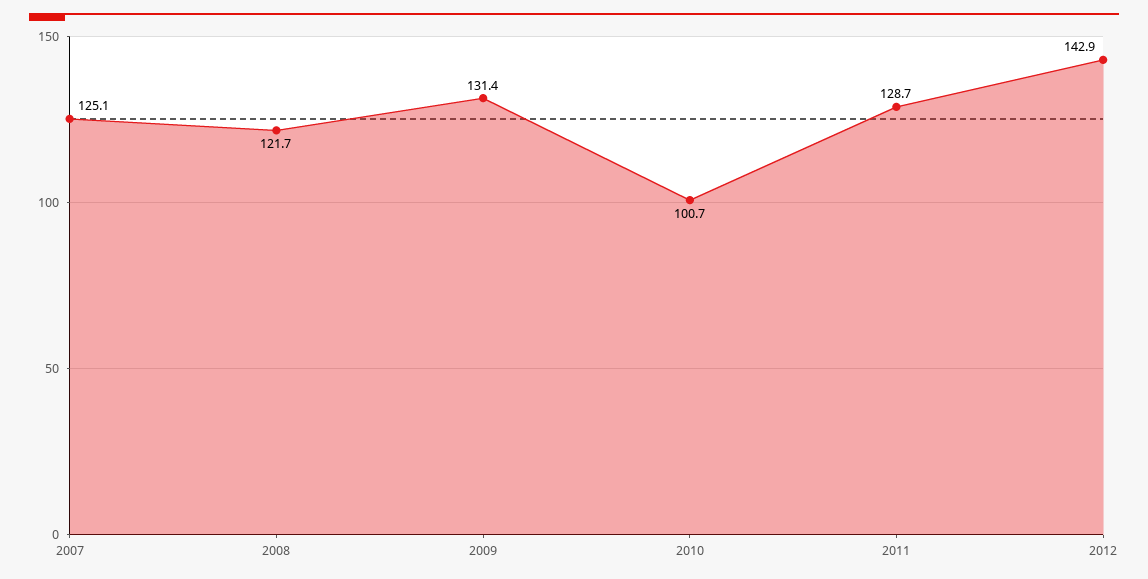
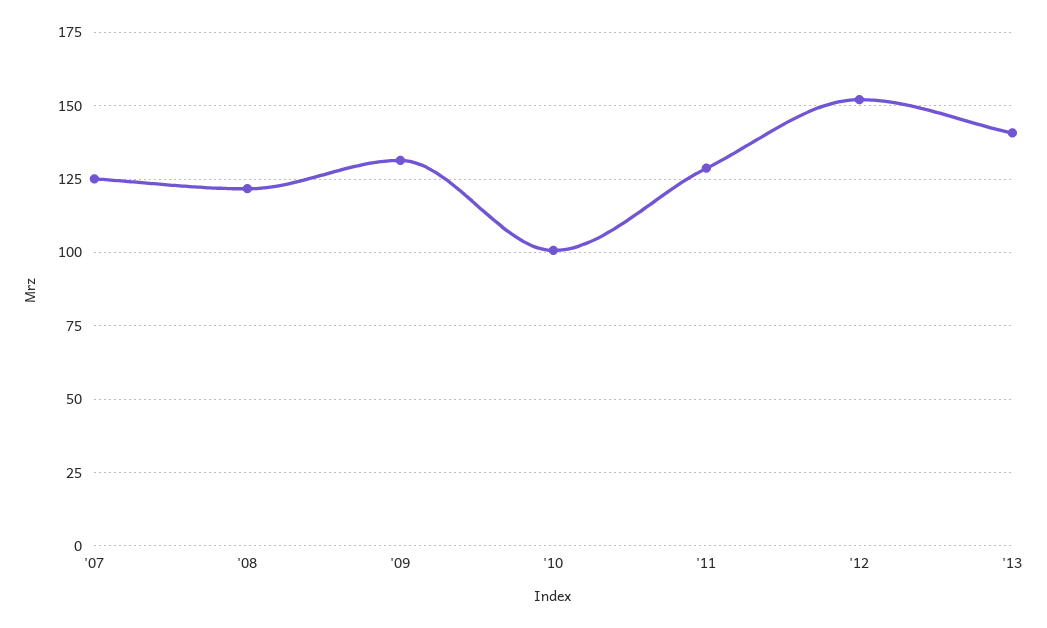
2012: 142.9 -> 152.5
'13: none -> 140

